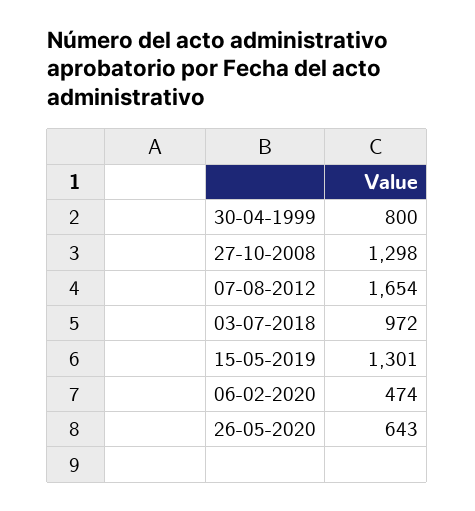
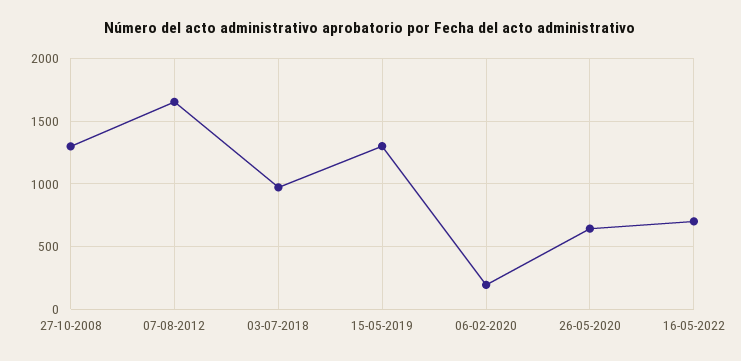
30-04-1999: 800 -> none
06-02-2020: 474 -> 200
16-05-2022: none -> 700

